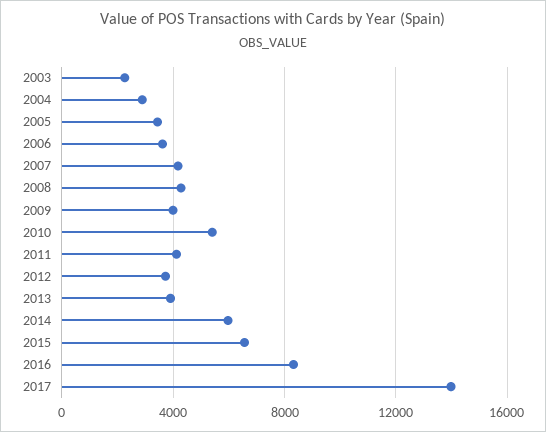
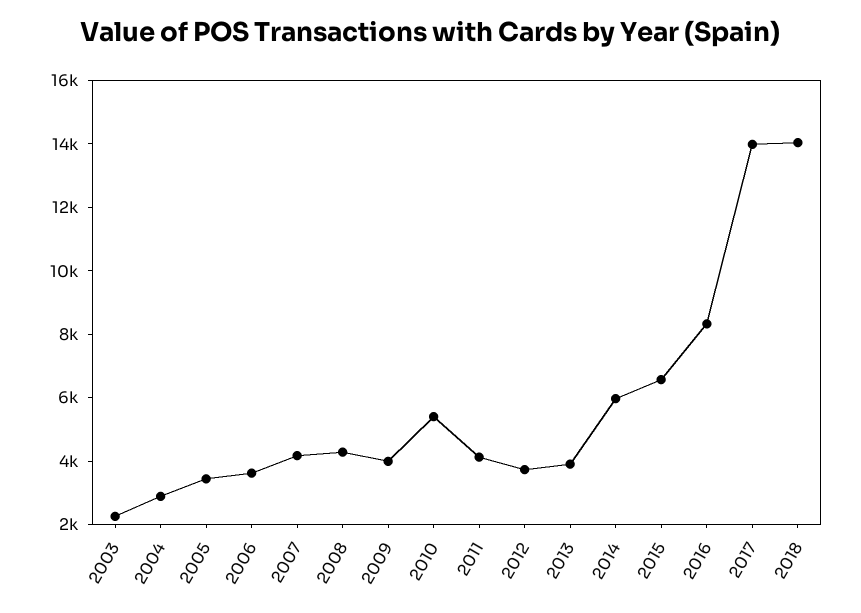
2018: none -> 14000

